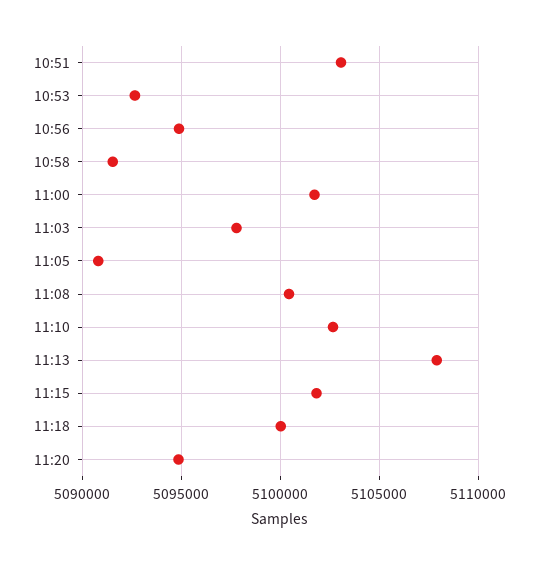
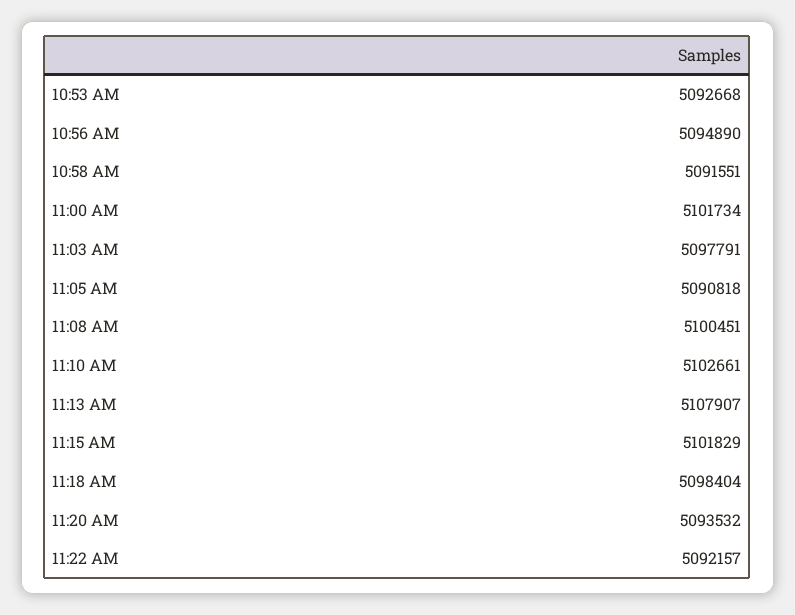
10:51: 5103000 -> none
11:18: 5100000 -> 5098404
11:20: 5095000 -> 5093532
11:22 AM: none -> 5092157

